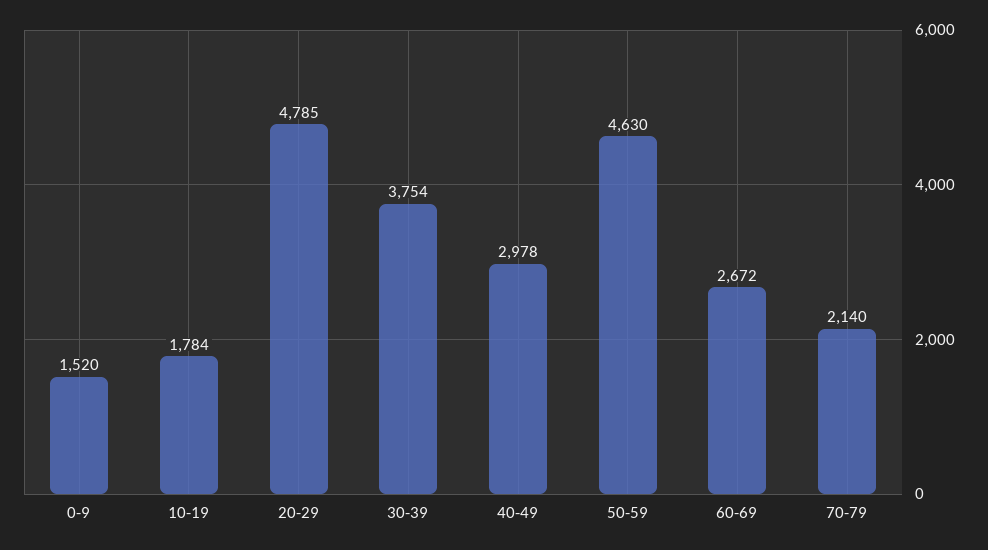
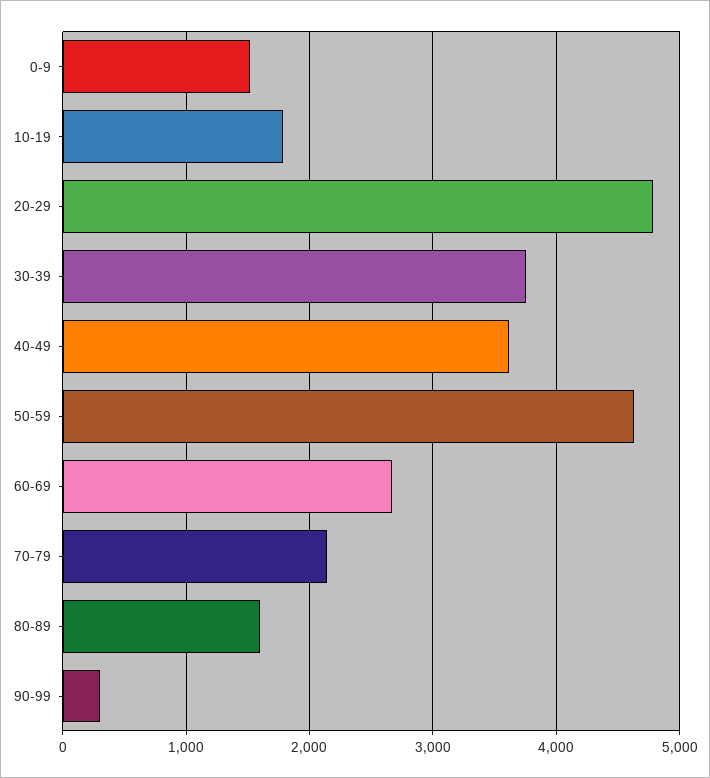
40-49: 2978 -> 3600
80-89: none -> 1600
90-99: none -> 300

